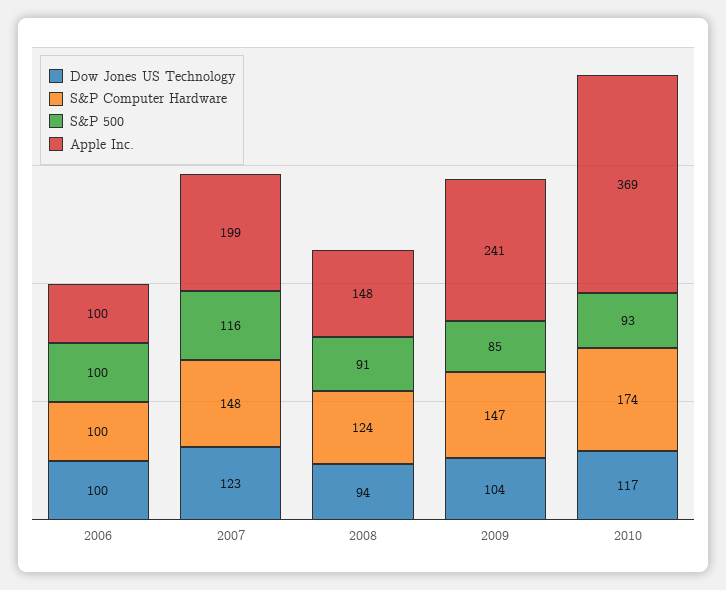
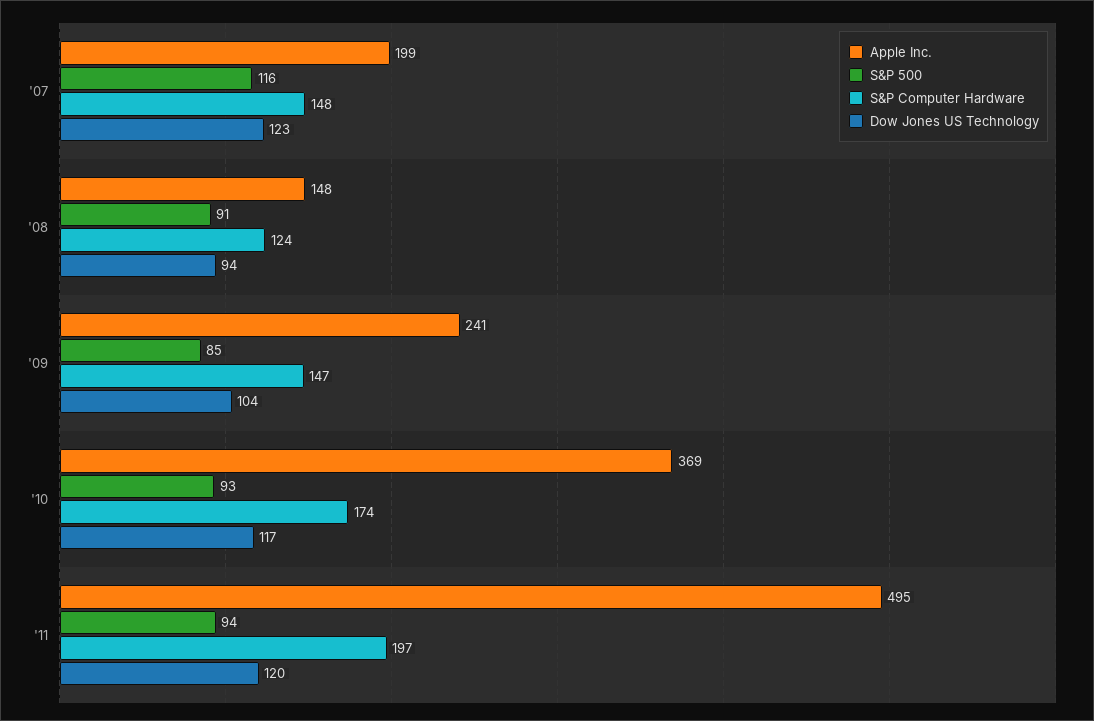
Dow Jones US Technology, 2006: 100 -> none
S&P Computer Hardware, 2006: 100 -> none
S&P 500, 2006: 100 -> none
Apple Inc., 2006: 100 -> none
Apple Inc., '11: none -> 495
S&P 500, '11: none -> 94
S&P Computer Hardware, '11: none -> 197
Dow Jones US Technology, '11: none -> 120

